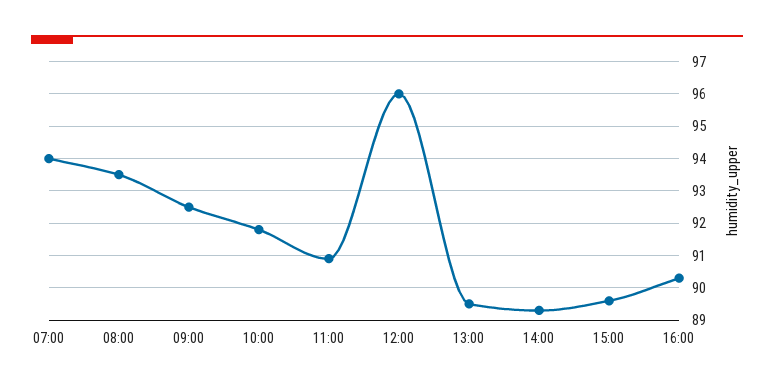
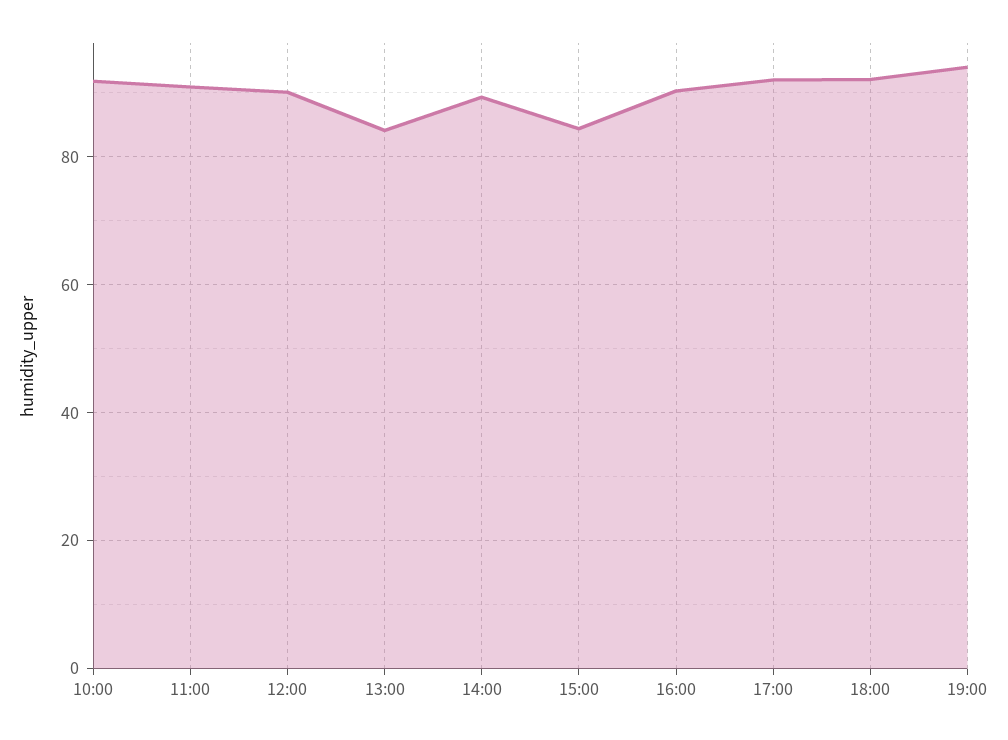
07:00: 94 -> none
08:00: 93.5 -> none
09:00: 92.5 -> none
12:00: 96 -> 90
13:00: 89.5 -> 84
15:00: 89.5 -> 84
17:00: none -> 92
18:00: none -> 92
19:00: none -> 94

